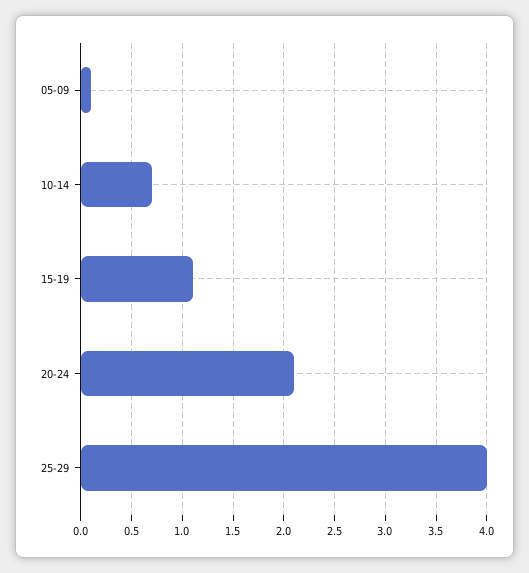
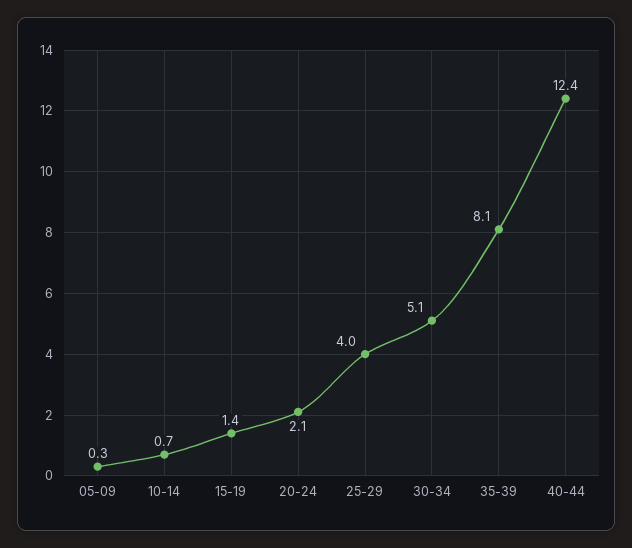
05-09: 0.1 -> 0.3
15-19: 1.1 -> 1.4
30-34: none -> 5.1
35-39: none -> 8.1
40-44: none -> 12.4

